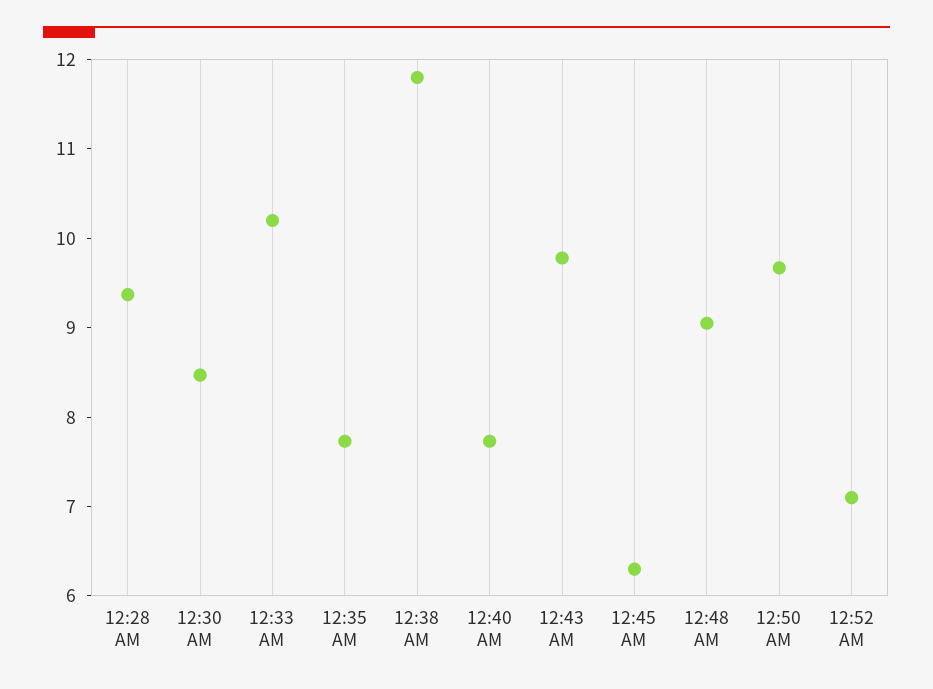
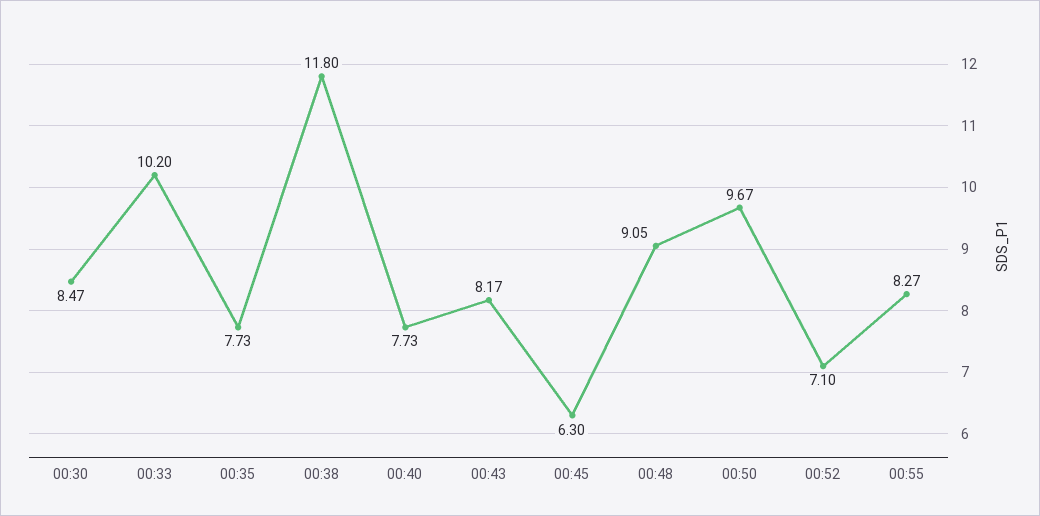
12:28 AM: 9.4 -> none
12:43 AM: 9.8 -> 8.17
00:55: none -> 8.27

